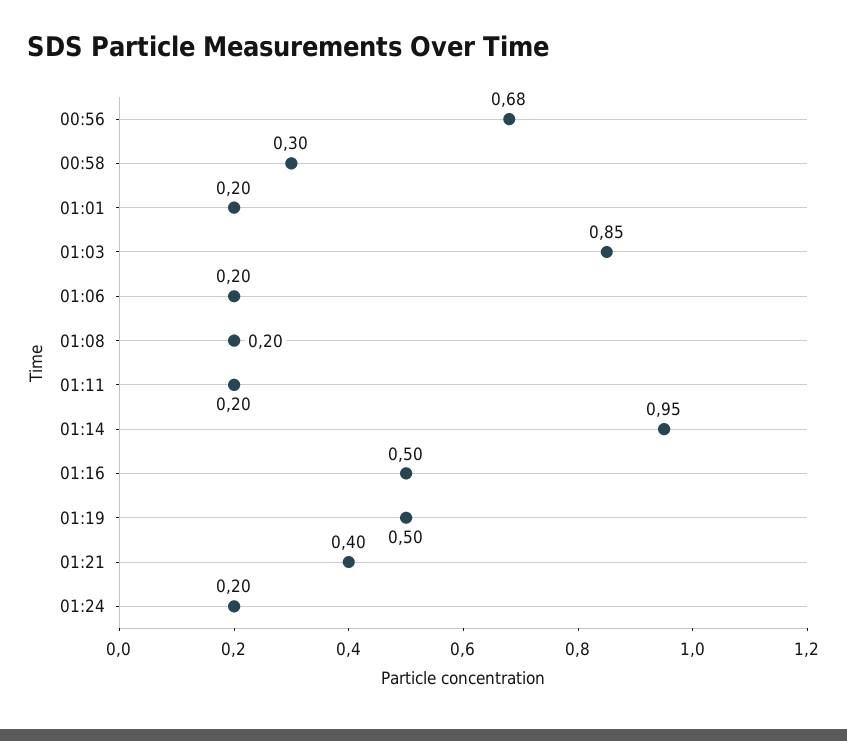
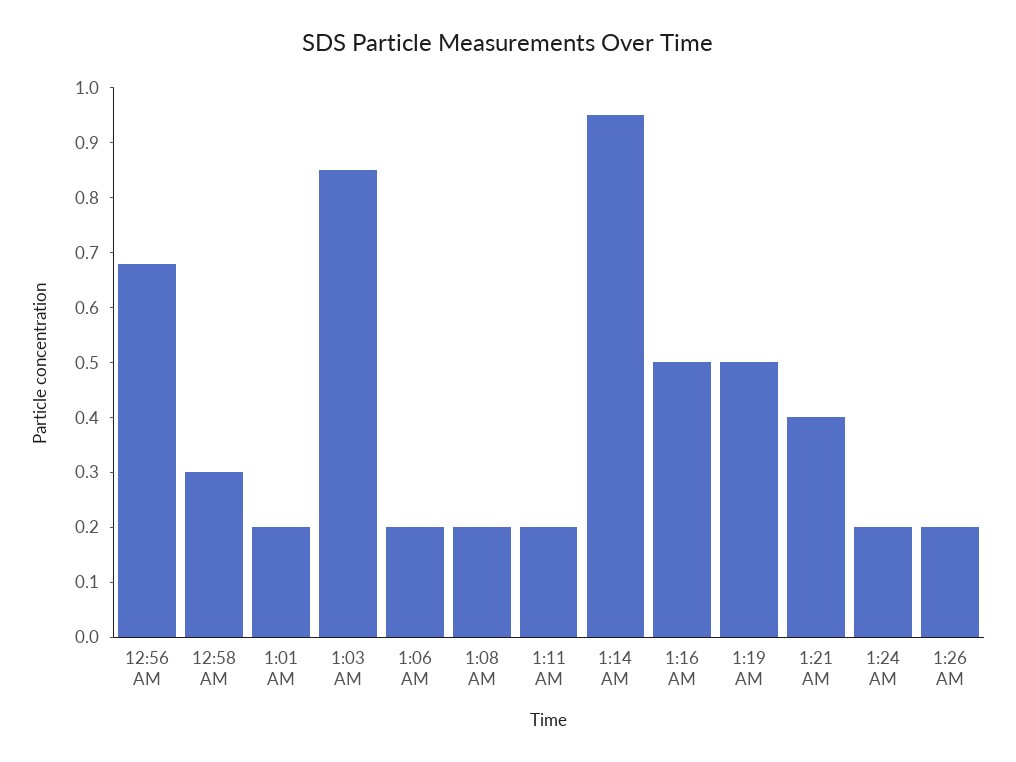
1:26 AM: none -> 0.2

